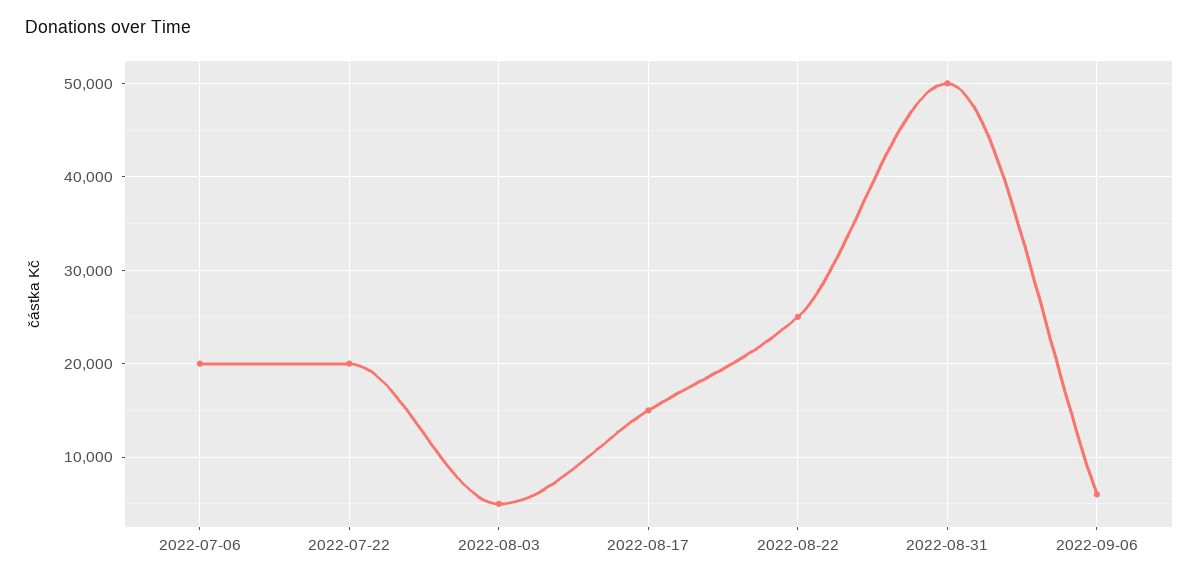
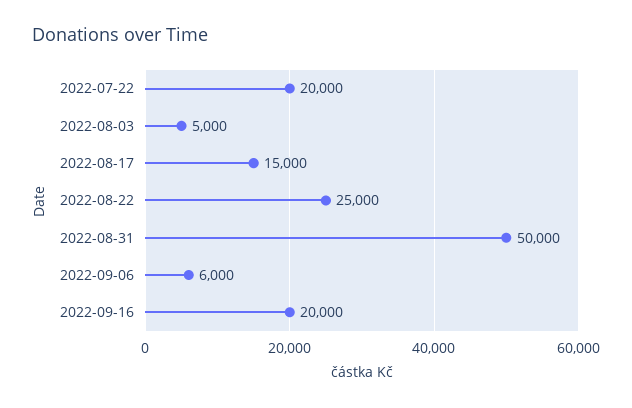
2022-07-06: 20000 -> none
2022-09-16: none -> 20000

